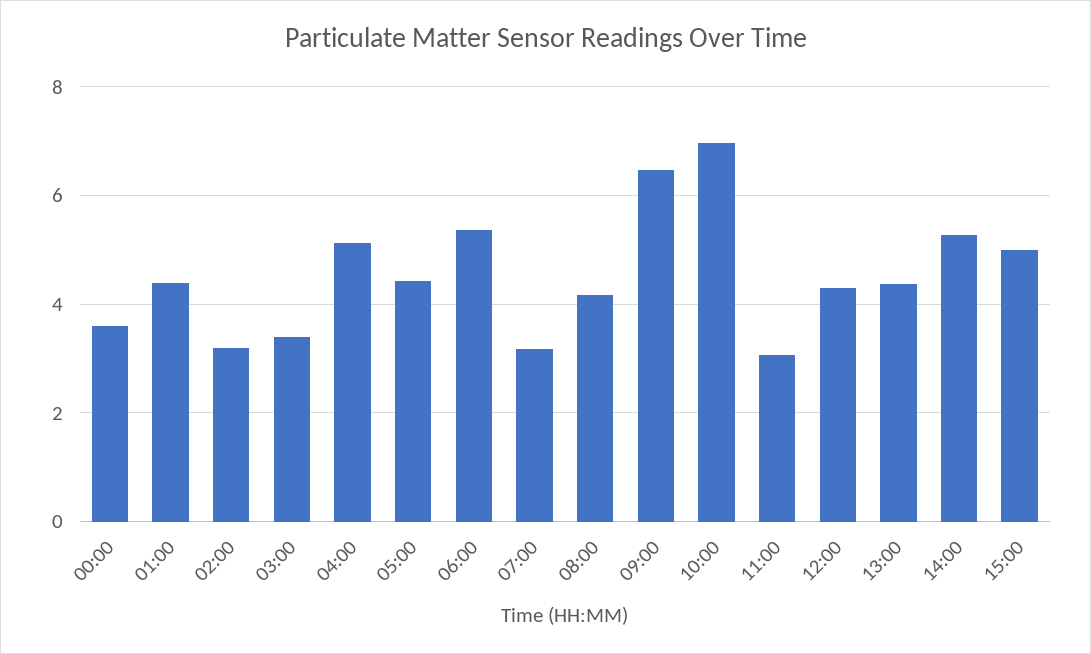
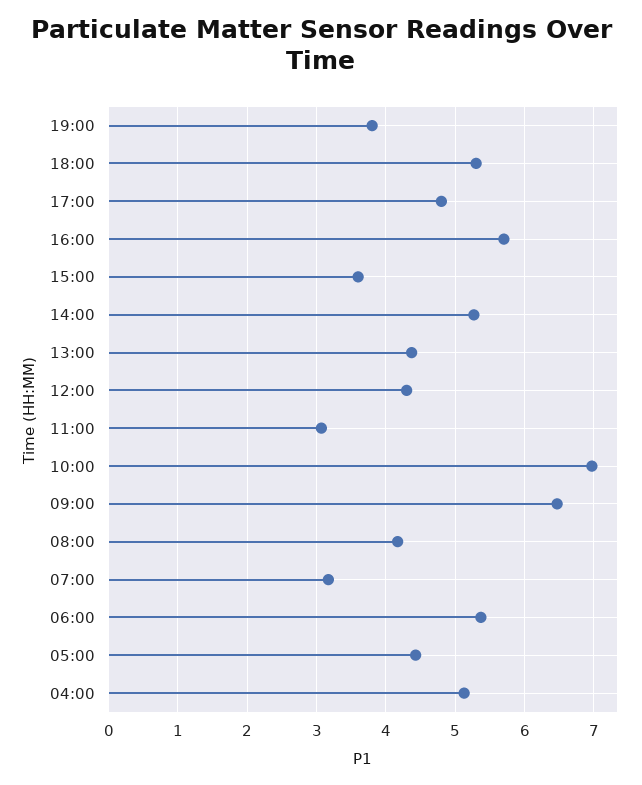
00:00: 3.6 -> none
01:00: 4.4 -> none
02:00: 3.2 -> none
03:00: 3.4 -> none
15:00: 5 -> 3.6
19:00: none -> 3.8
18:00: none -> 5.3
17:00: none -> 4.8
16:00: none -> 5.7

